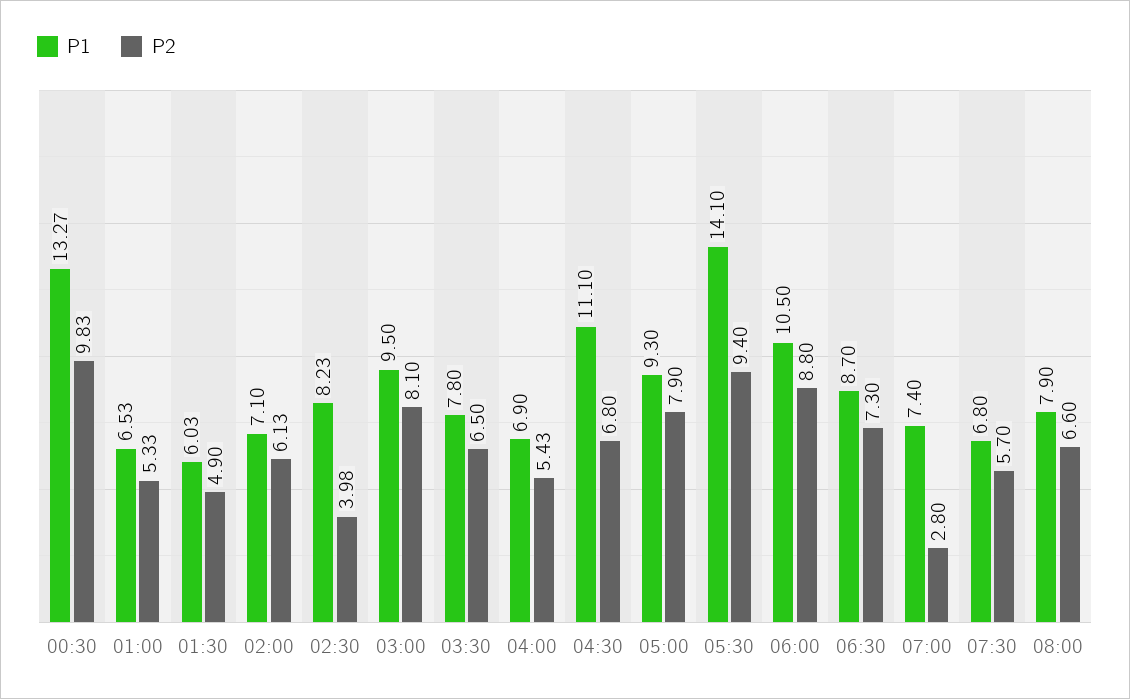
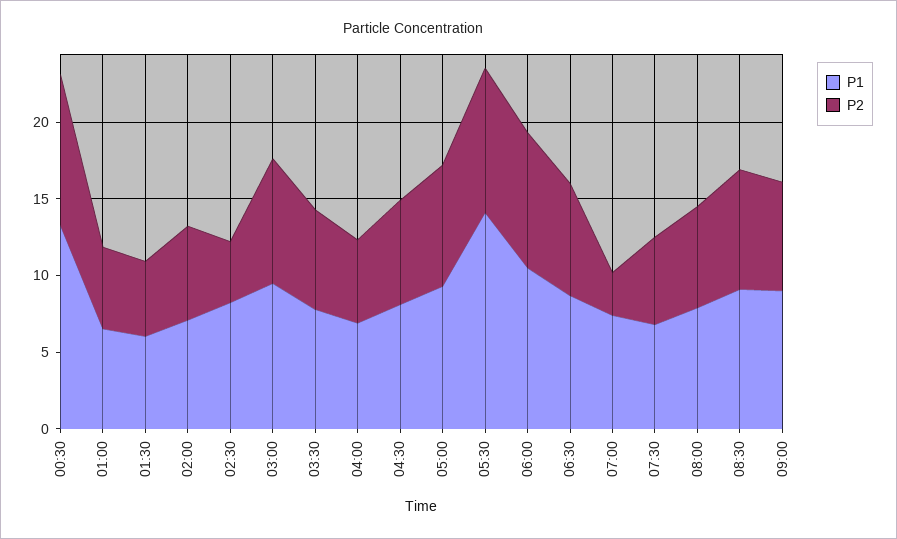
P1, 04:30: 11.1 -> 8
P1, 08:30: none -> 9
P2, 08:30: none -> 8
P1, 09:00: none -> 9
P2, 09:00: none -> 7

